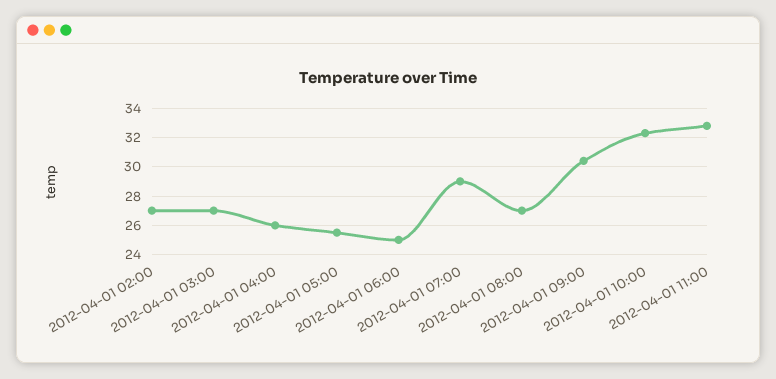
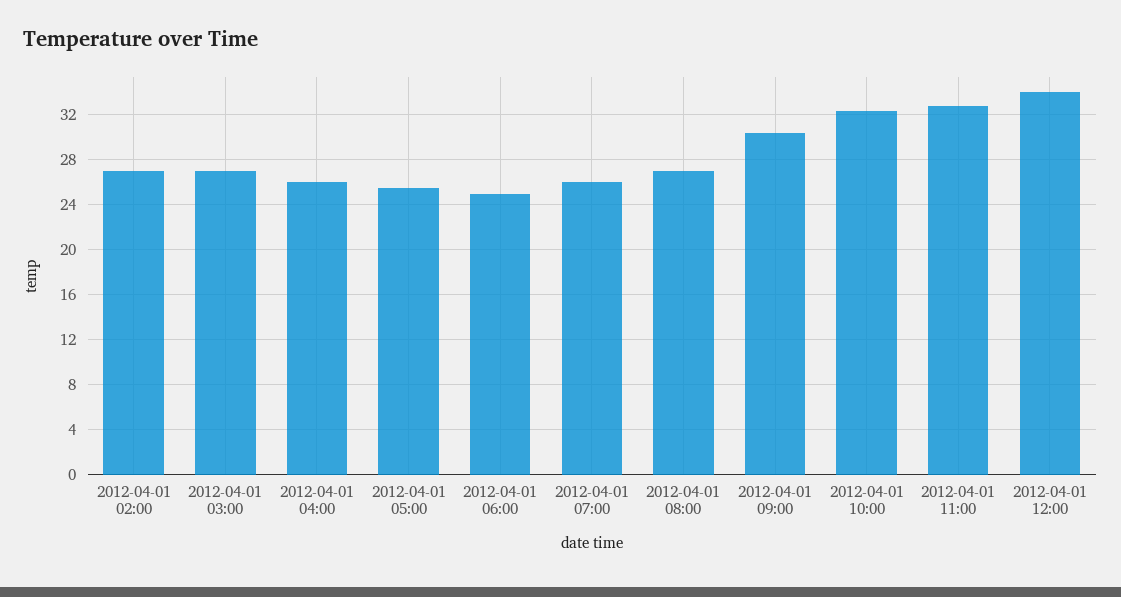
2012-04-01 07:00: 29 -> 26
2012-04-01 12:00: none -> 34

